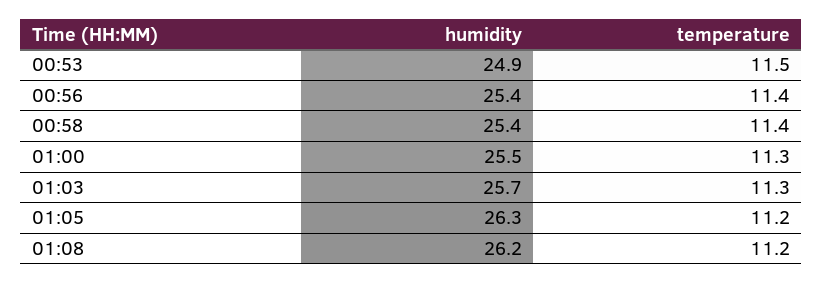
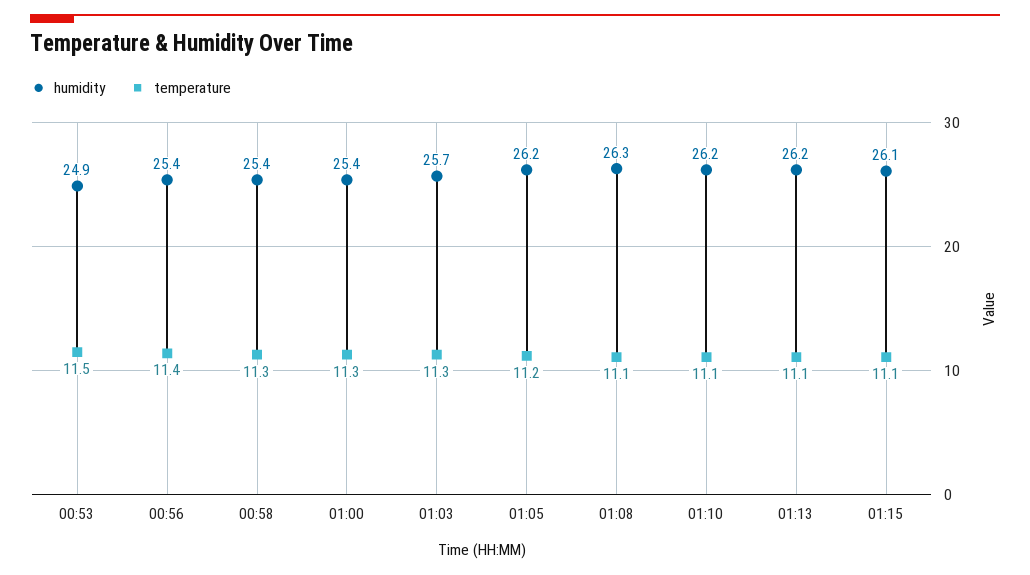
temperature, 00:58: 11.4 -> 11.3
humidity, 01:00: 25.5 -> 25.4
humidity, 01:05: 26.3 -> 26.2
humidity, 01:08: 26.2 -> 26.3
temperature, 01:08: 11.2 -> 11.1
humidity, 01:10: none -> 26.2
temperature, 01:10: none -> 11.1
humidity, 01:13: none -> 26.2
temperature, 01:13: none -> 11.1
humidity, 01:15: none -> 26.1
temperature, 01:15: none -> 11.1

